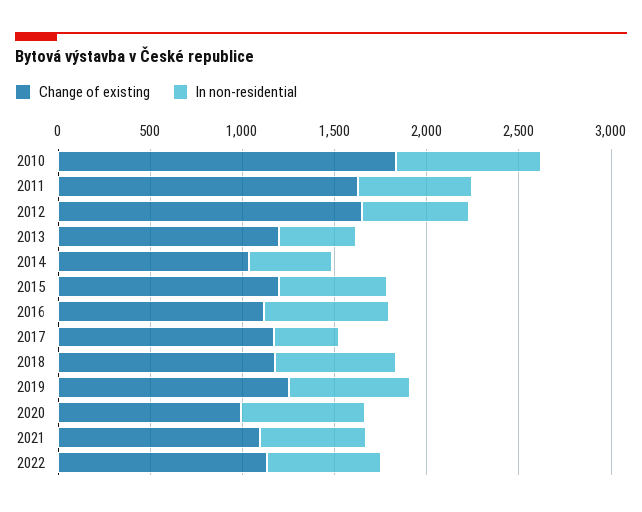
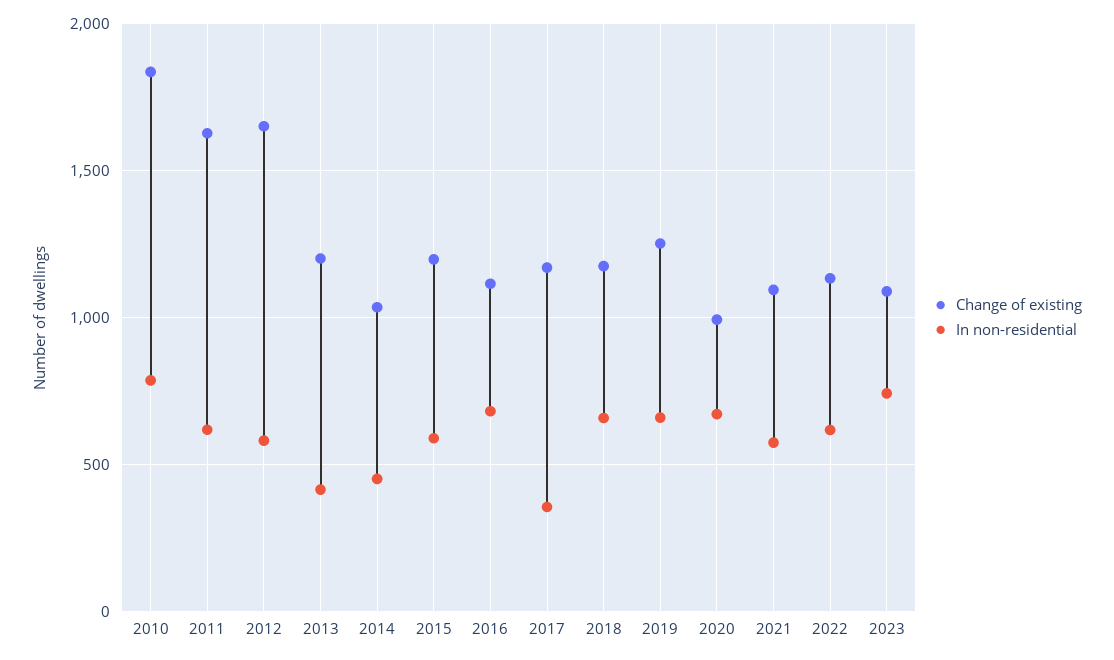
Change of existing, 2023: none -> 1100
In non-residential, 2023: none -> 750

